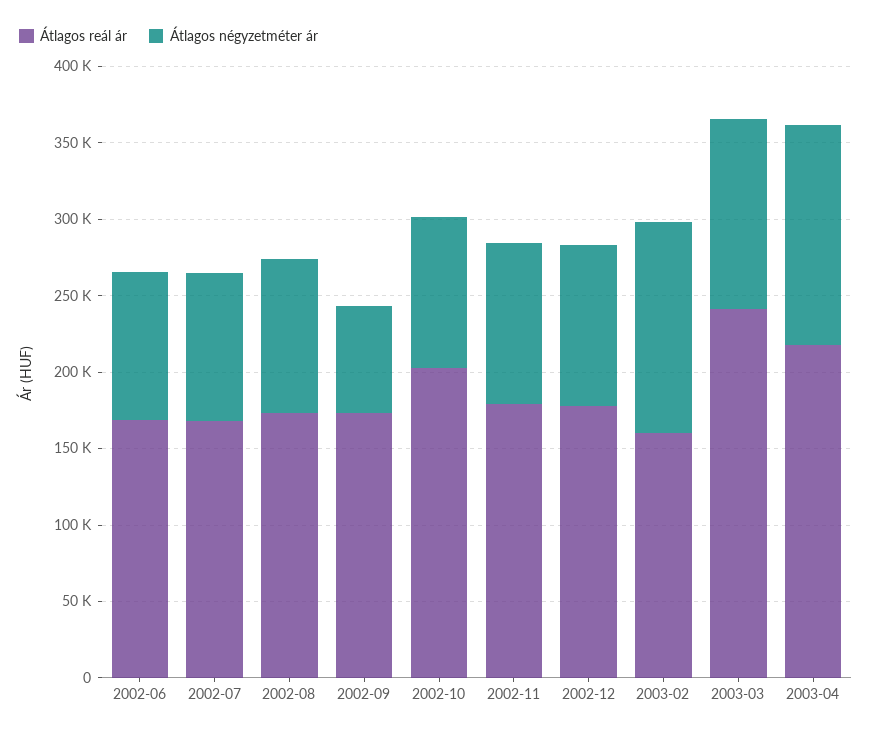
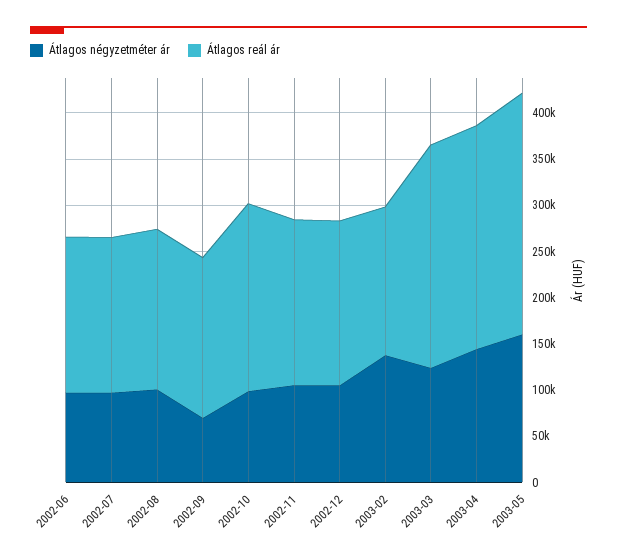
Átlagos reál ár, 2003-04: 220000 -> 240000
Átlagos négyzetméter ár, 2003-05: none -> 160000
Átlagos reál ár, 2003-05: none -> 260000

